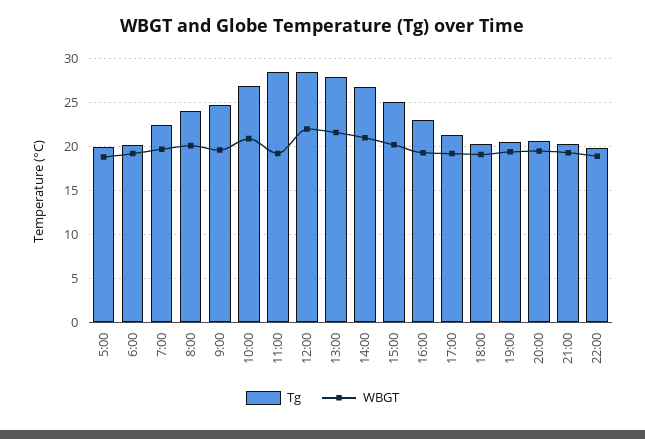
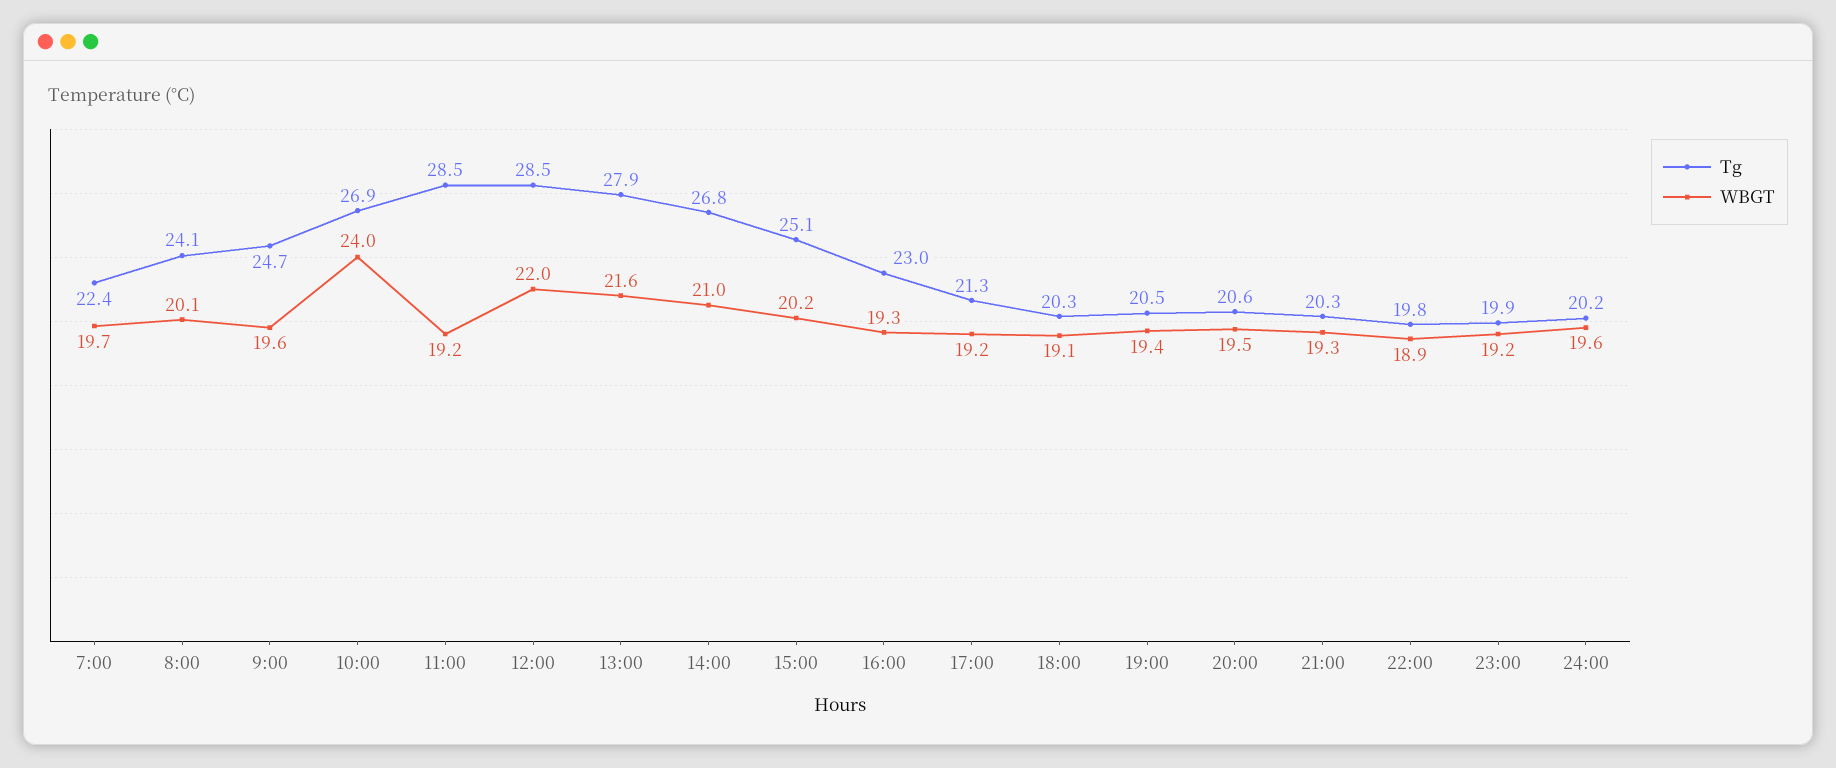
Tg, 5:00: 20 -> none
WBGT, 5:00: 19 -> none
Tg, 6:00: 20 -> none
WBGT, 6:00: 19 -> none
WBGT, 10:00: 21 -> 24
Tg, 23:00: none -> 19.9
WBGT, 23:00: none -> 19.2
Tg, 24:00: none -> 20.2
WBGT, 24:00: none -> 19.6

